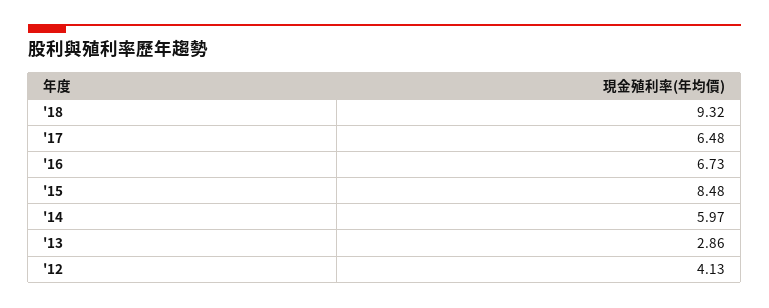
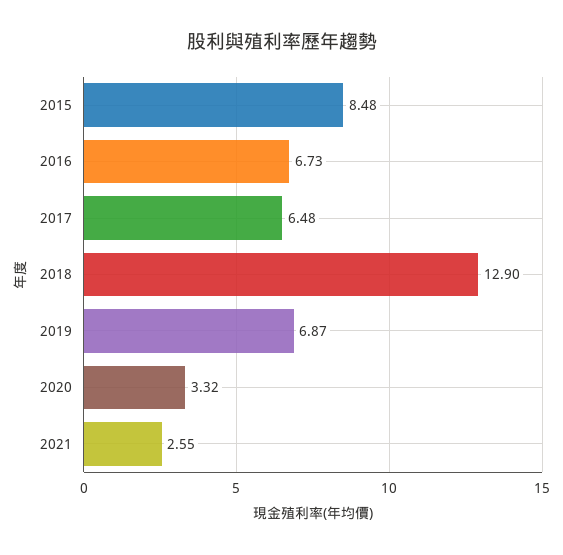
'18: 9.32 -> 12.9
'14: 5.97 -> none
'13: 2.86 -> none
'12: 4.13 -> none
2019: none -> 6.87
2020: none -> 3.32
2021: none -> 2.55

